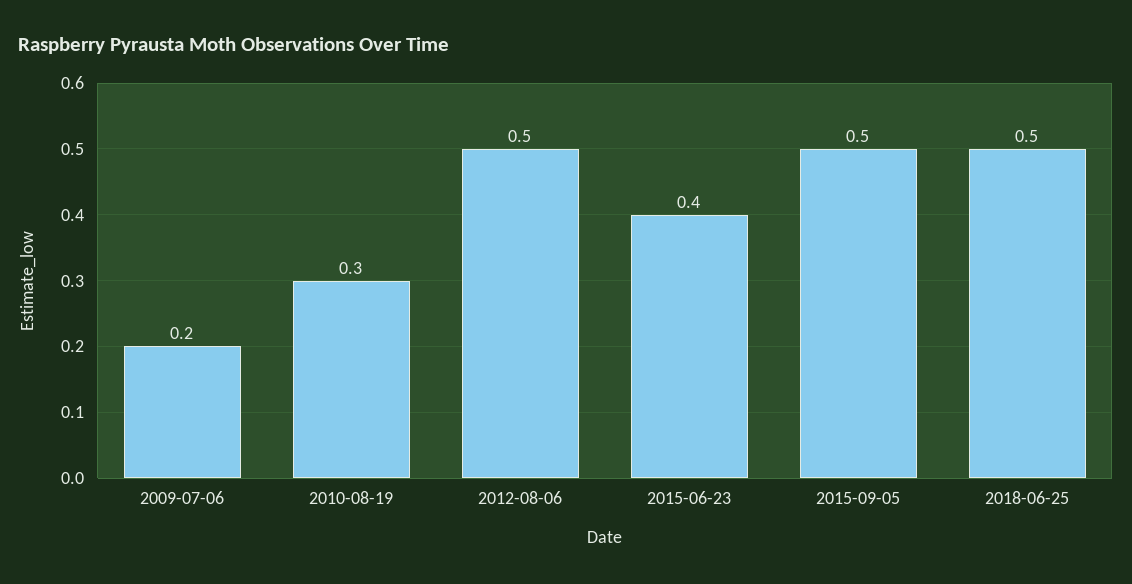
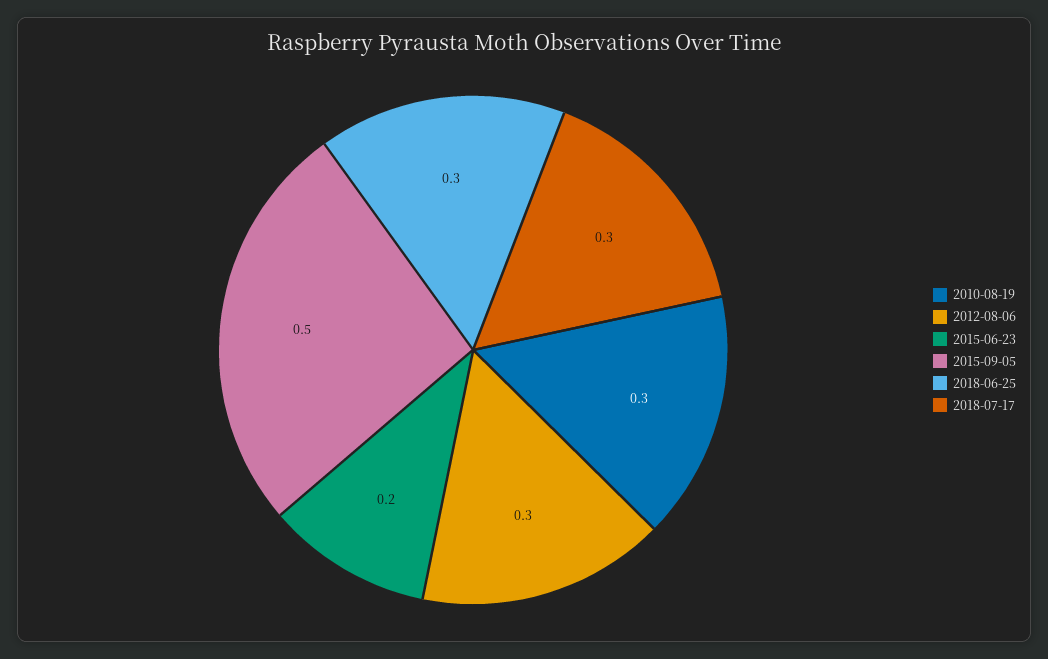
2009-07-06: 0.2 -> none
2012-08-06: 0.5 -> 0.3
2015-06-23: 0.4 -> 0.2
2018-06-25: 0.5 -> 0.3
2018-07-17: none -> 0.3

